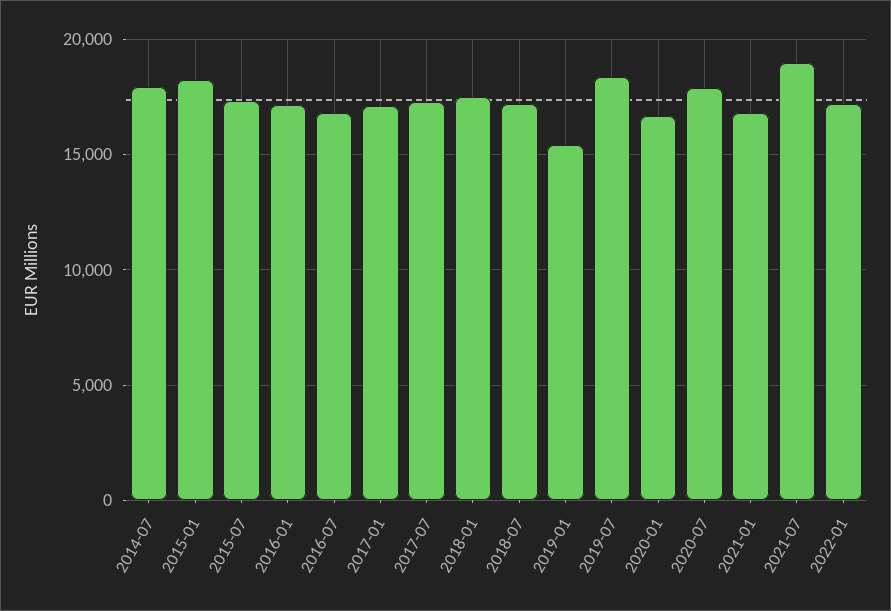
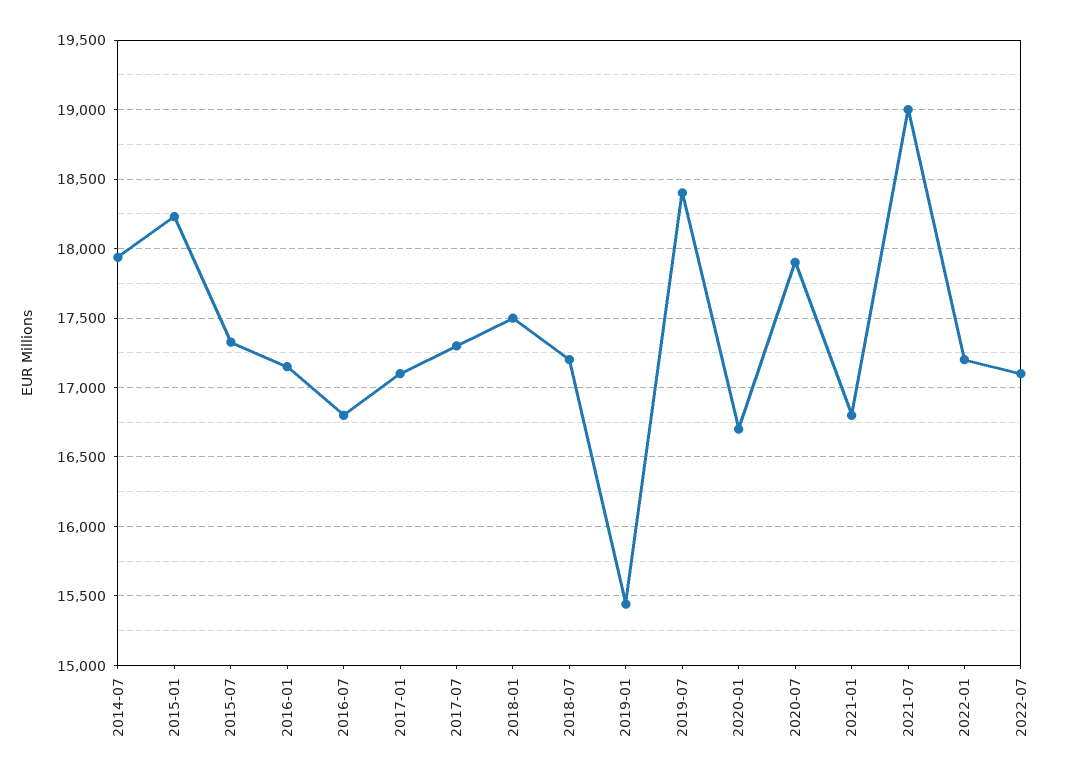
2022-07: none -> 17100

